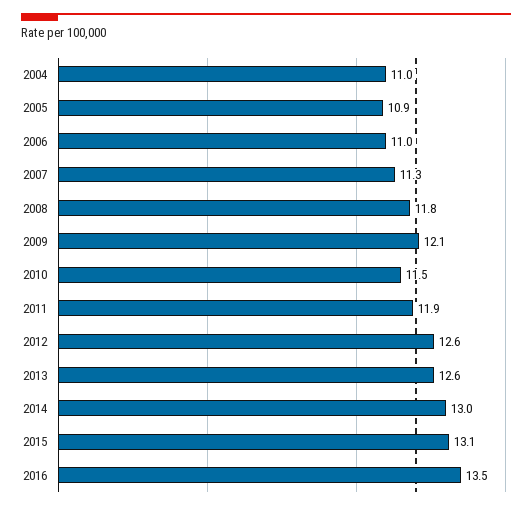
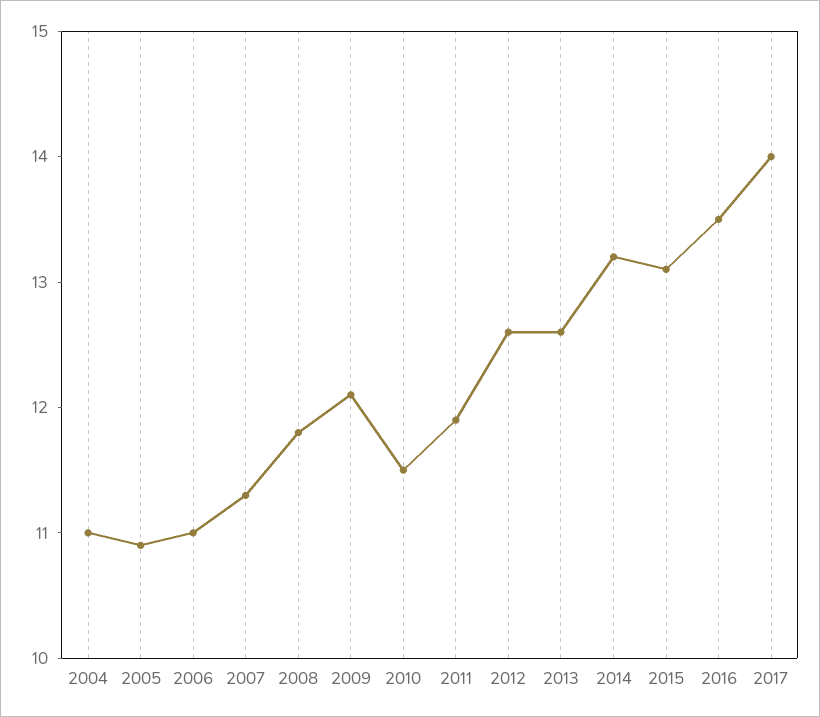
2014: 13 -> 13.2
2017: none -> 14

